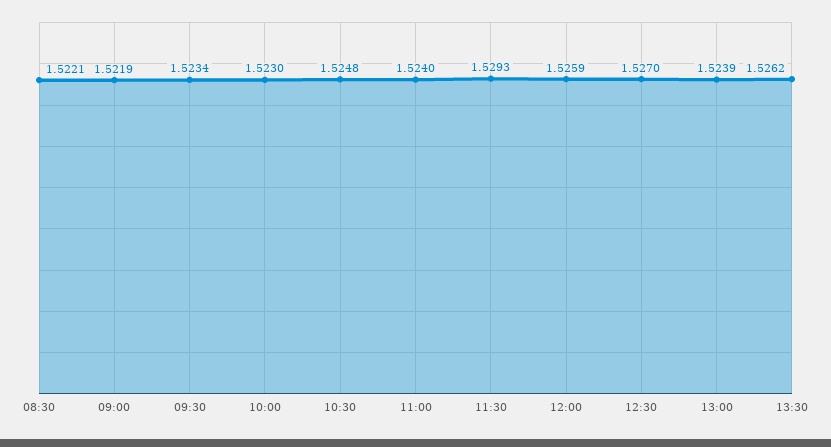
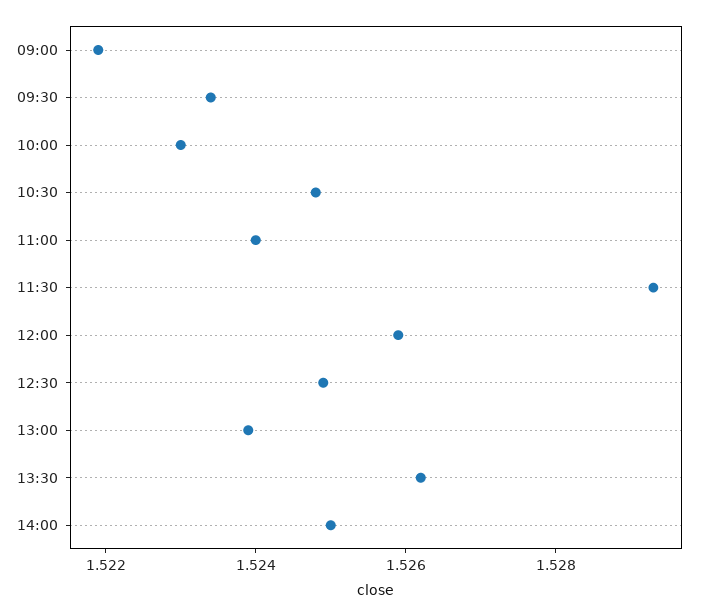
08:30: 1.5221 -> none
12:30: 1.527 -> 1.525
14:00: none -> 1.525

